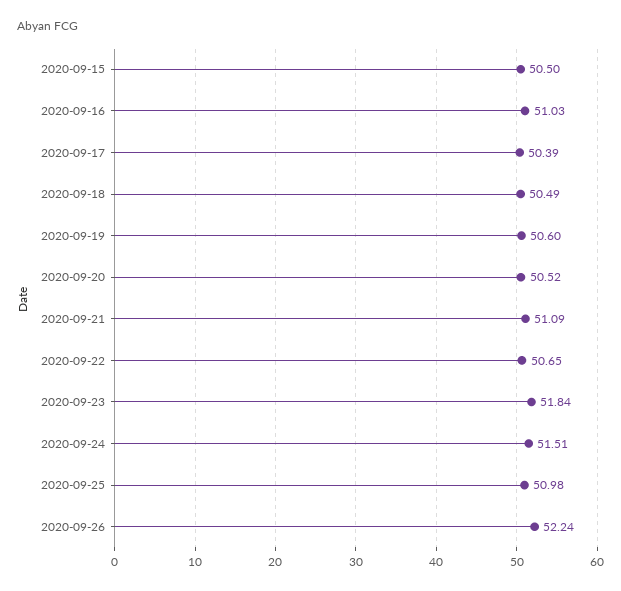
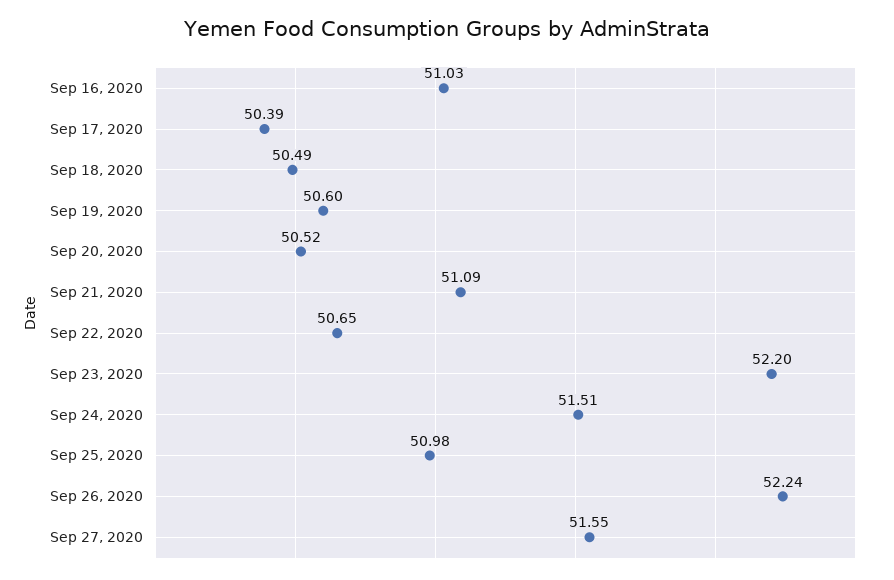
2020-09-15: 50.5 -> none
2020-09-23: 51.84 -> 52.2
Sep 27, 2020: none -> 51.55

